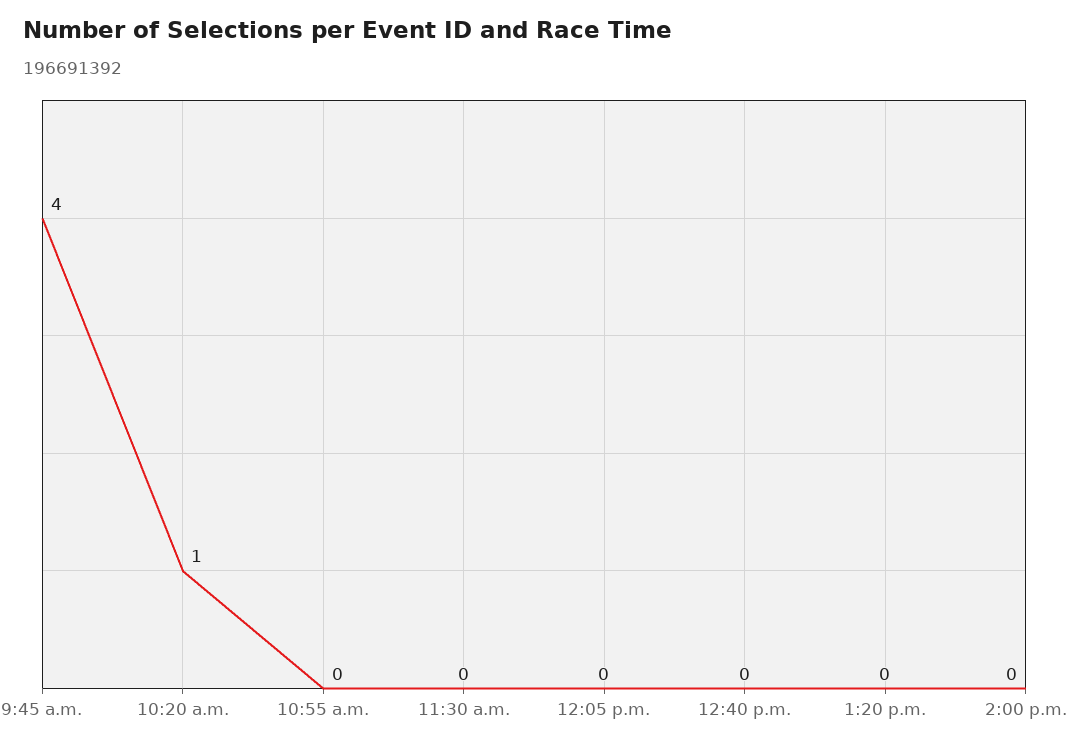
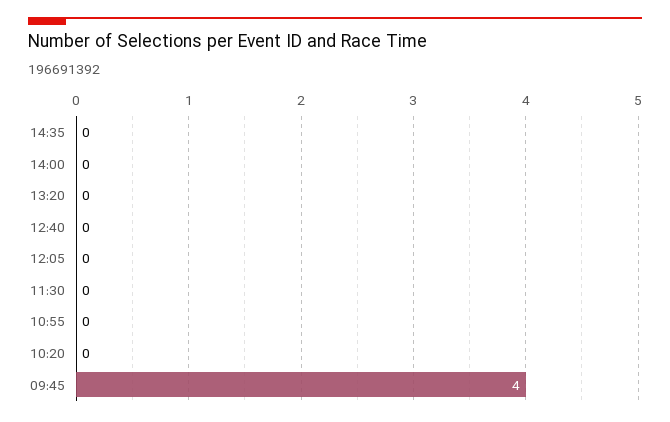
10:20 a.m.: 1 -> 0
14:35: none -> 0

